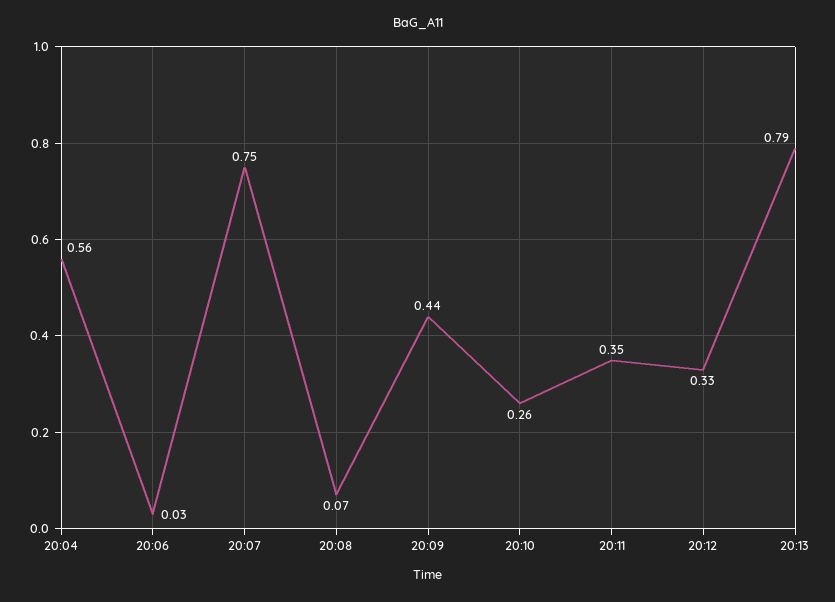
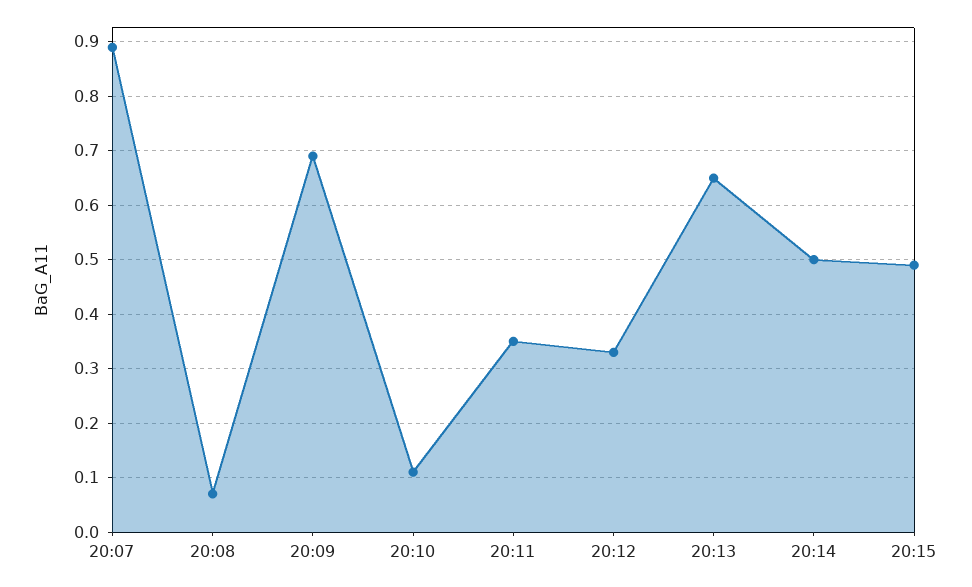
20:04: 0.56 -> none
20:06: 0.03 -> none
20:07: 0.75 -> 0.9
20:09: 0.44 -> 0.7
20:10: 0.26 -> 0.1
20:13: 0.79 -> 0.65
20:14: none -> 0.5
20:15: none -> 0.5

